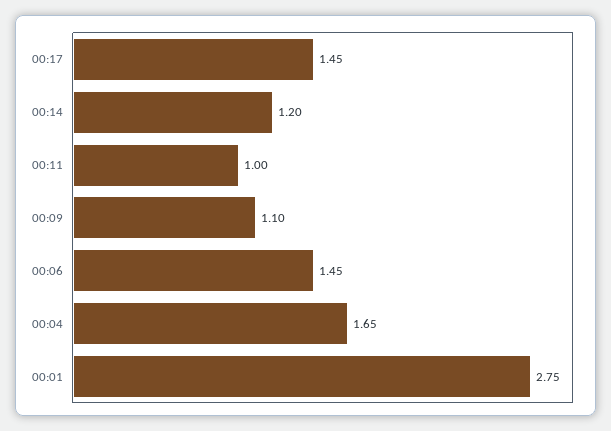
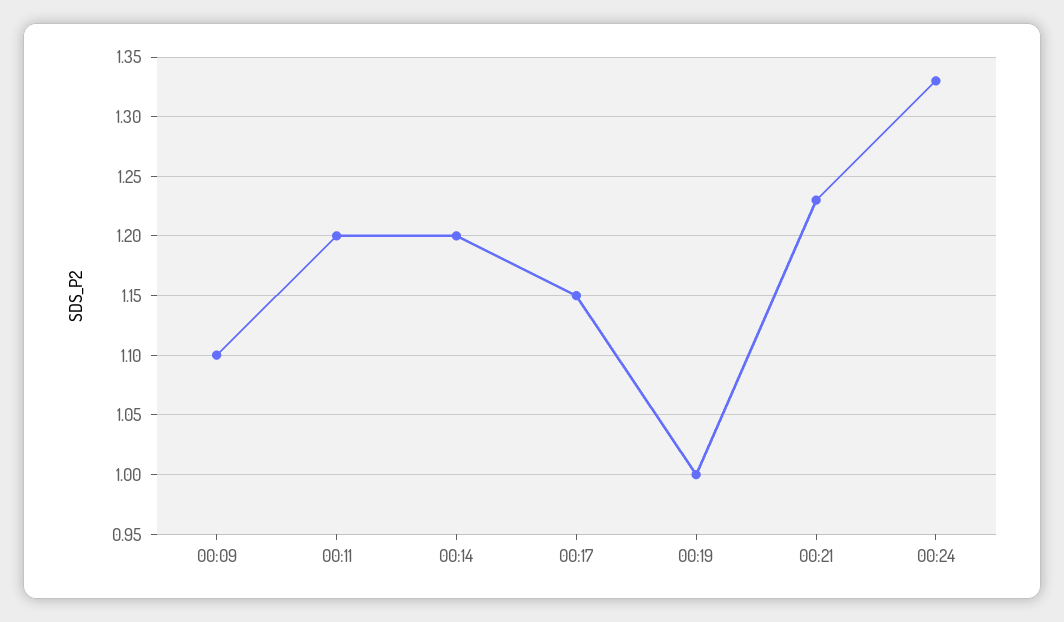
00:17: 1.45 -> 1.15
00:11: 1 -> 1.2
00:06: 1.45 -> none
00:04: 1.65 -> none
00:01: 2.75 -> none
00:19: none -> 1
00:21: none -> 1.23
00:24: none -> 1.33

